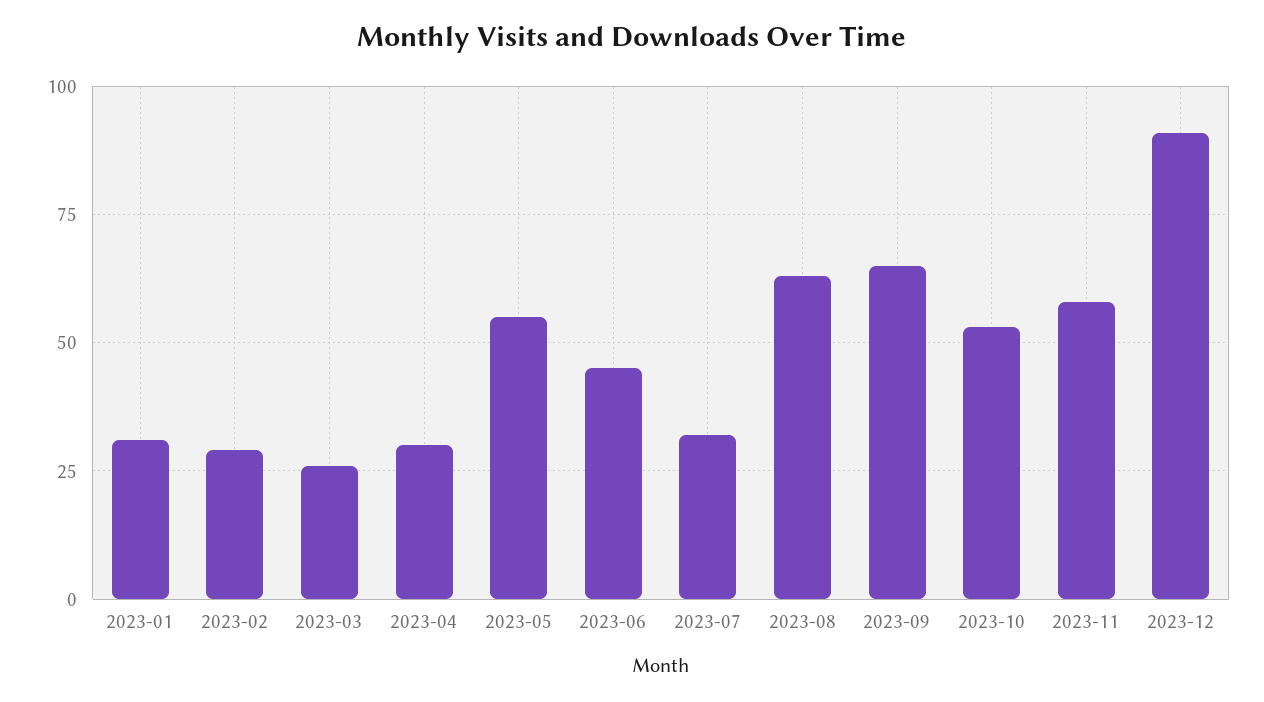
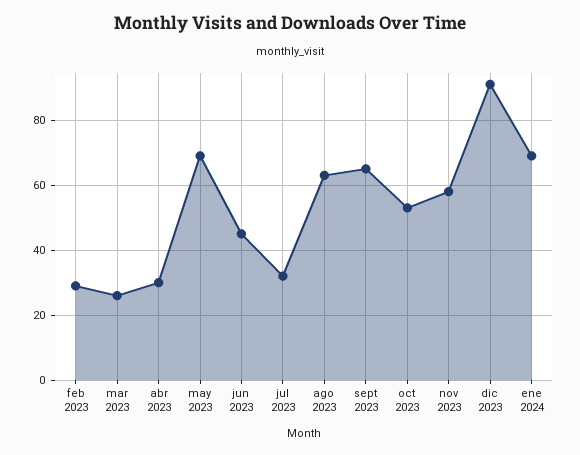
2023-01: 30 -> none
2023-05: 55 -> 70
ene 2024: none -> 70

